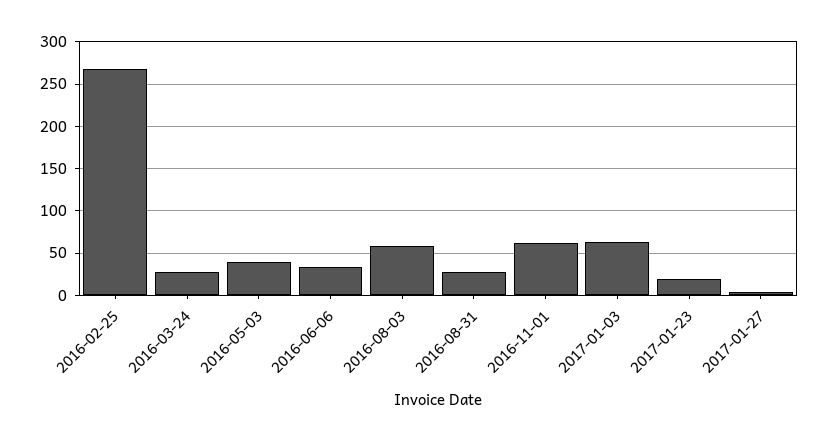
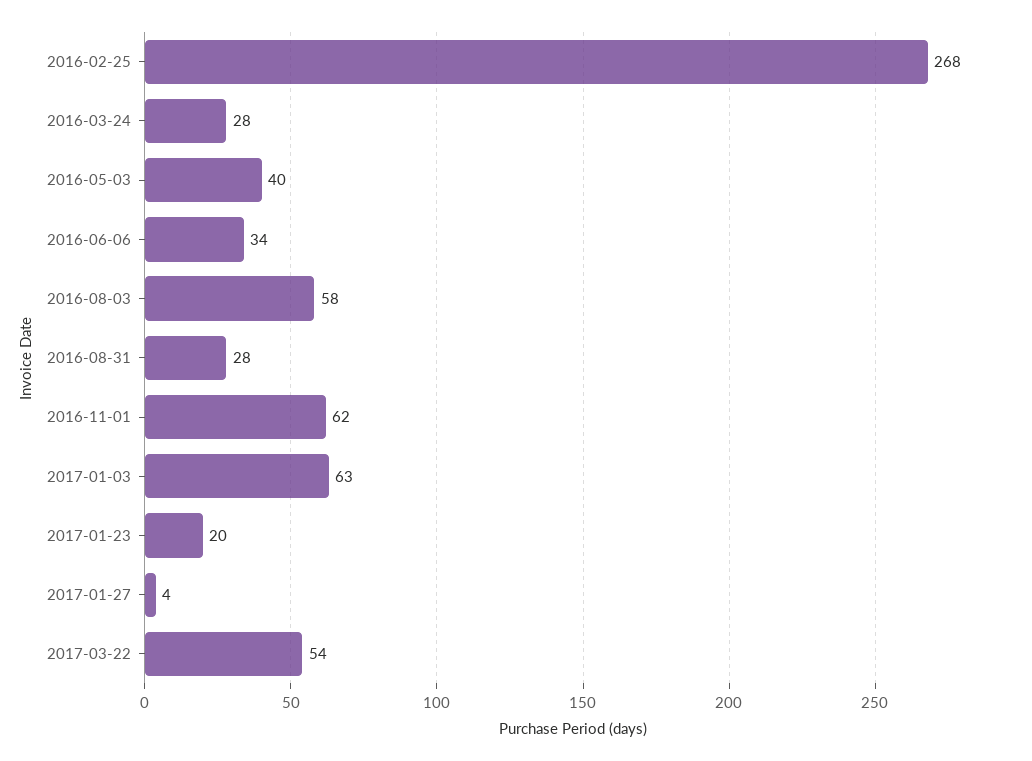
2017-03-22: none -> 54

